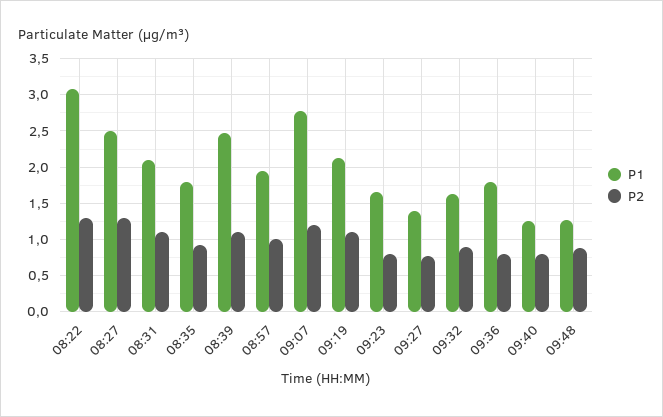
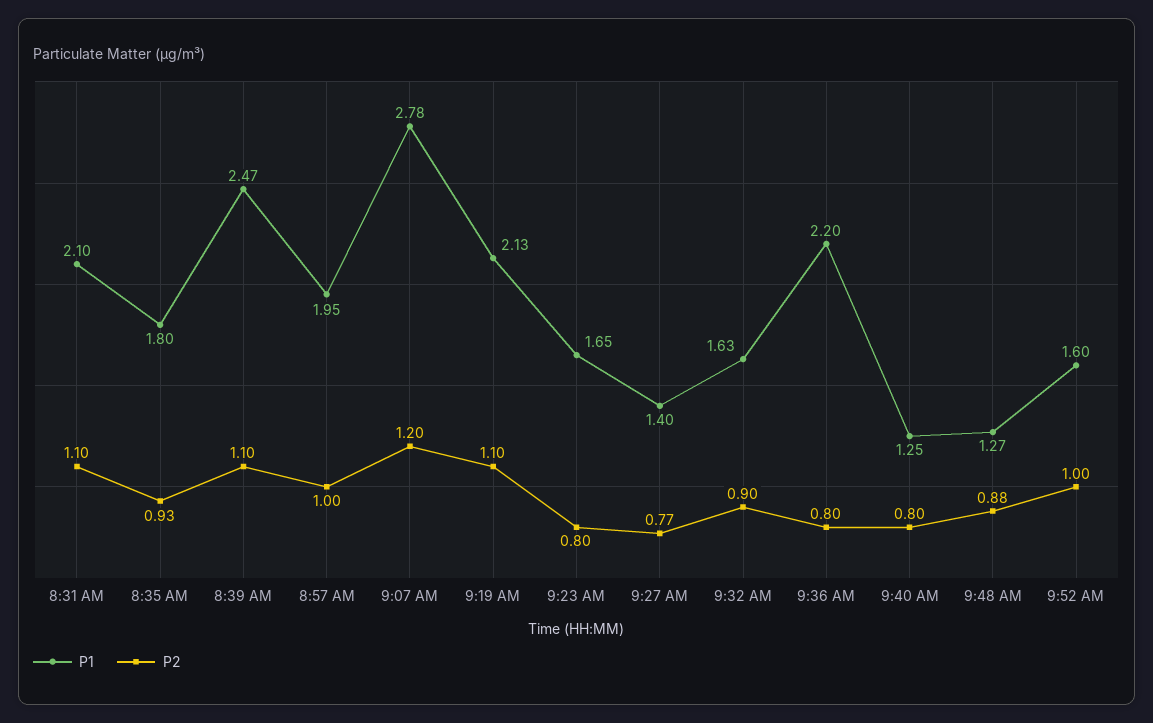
P1, 08:22: 3.1 -> none
P2, 08:22: 1.3 -> none
P1, 08:27: 2.5 -> none
P2, 08:27: 1.3 -> none
P1, 09:36: 1.8 -> 2.2
P1, 9:52 AM: none -> 1.6
P2, 9:52 AM: none -> 1

